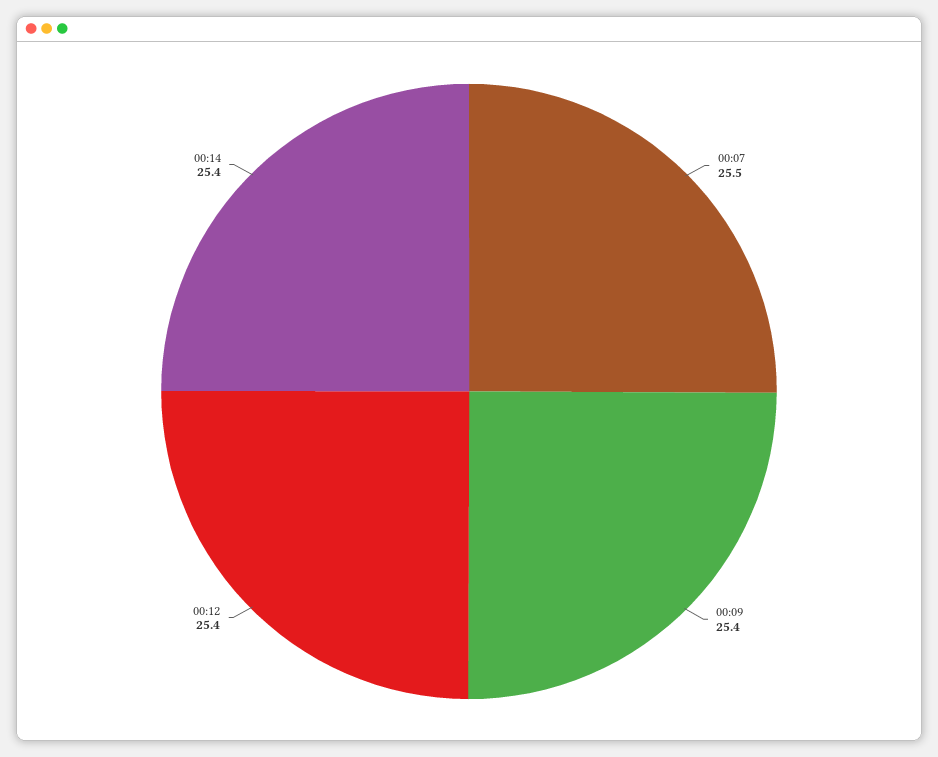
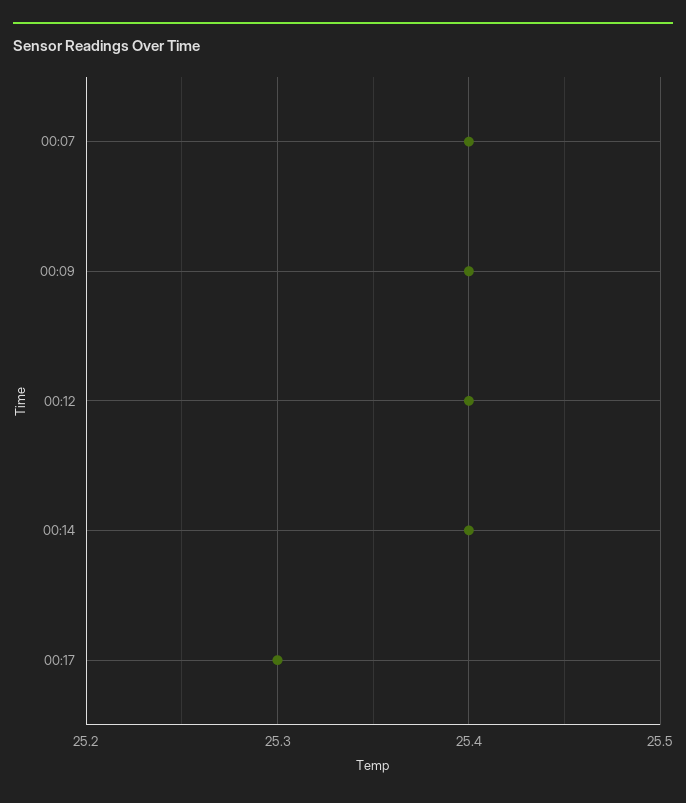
00:07: 25.5 -> 25.4
00:17: none -> 25.3

